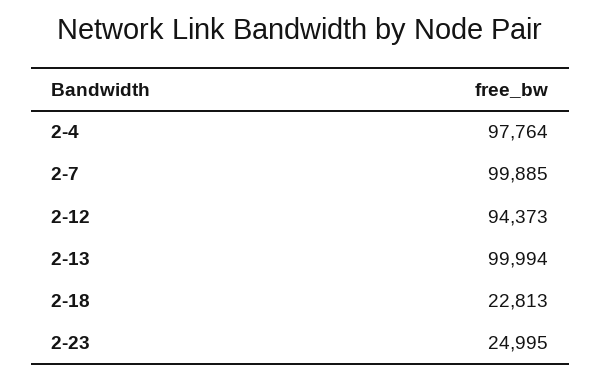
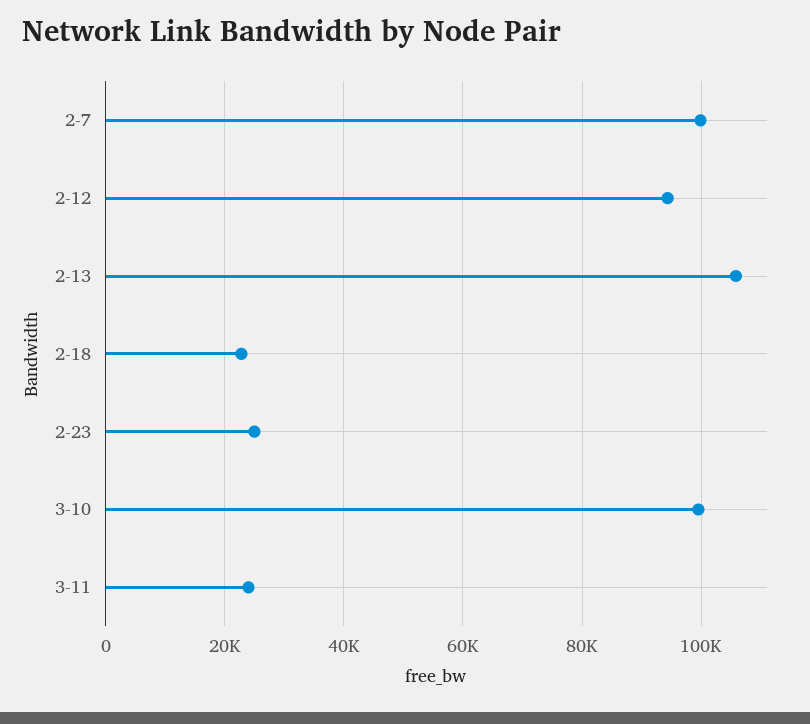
2-4: 97764 -> none
2-13: 99994 -> 106000
3-10: none -> 100000
3-11: none -> 24000

